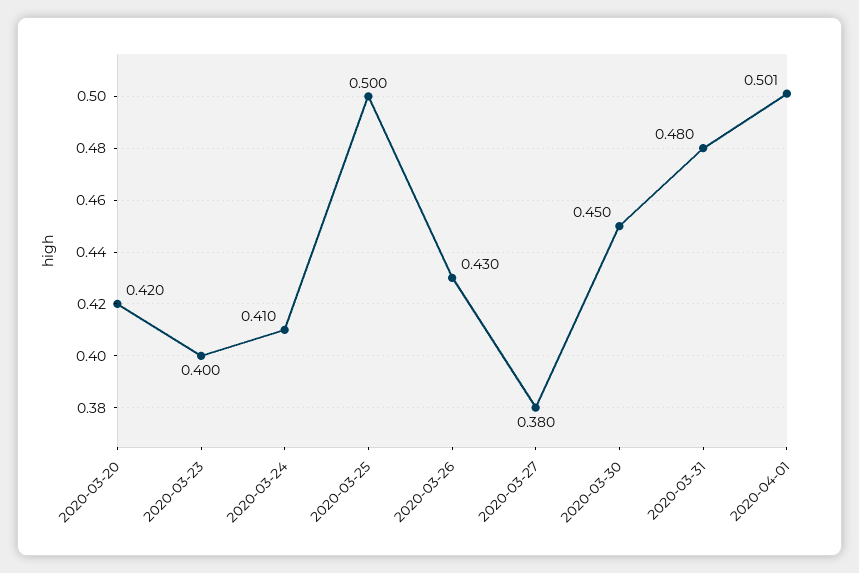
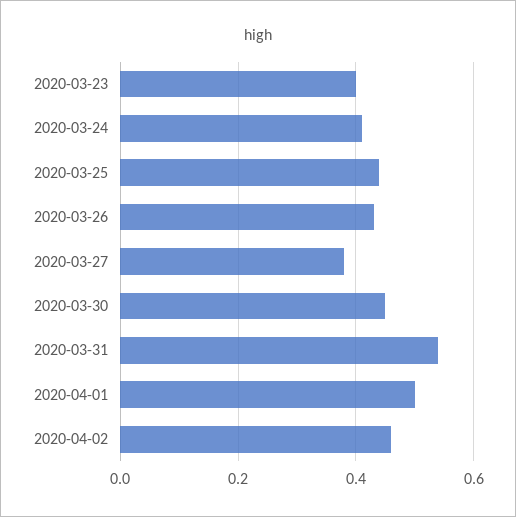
2020-03-20: 0.42 -> none
2020-03-25: 0.5 -> 0.44
2020-03-31: 0.48 -> 0.54
2020-04-02: none -> 0.46

